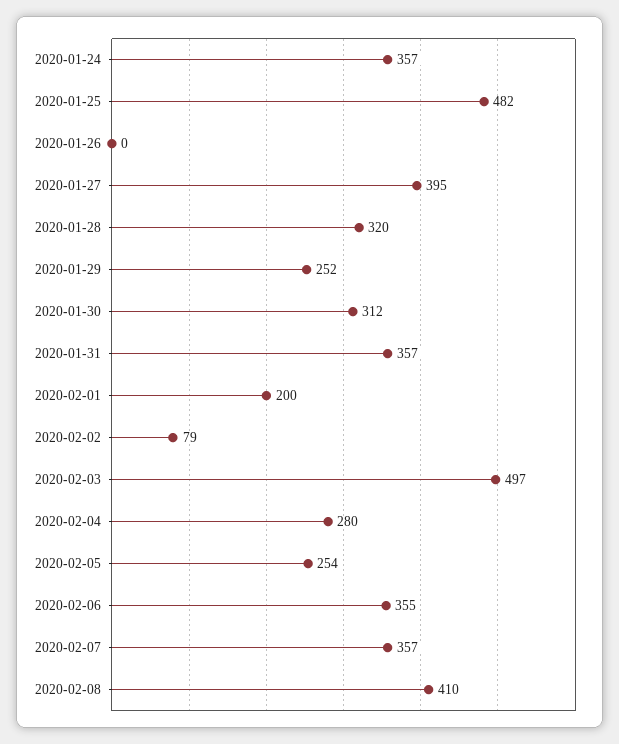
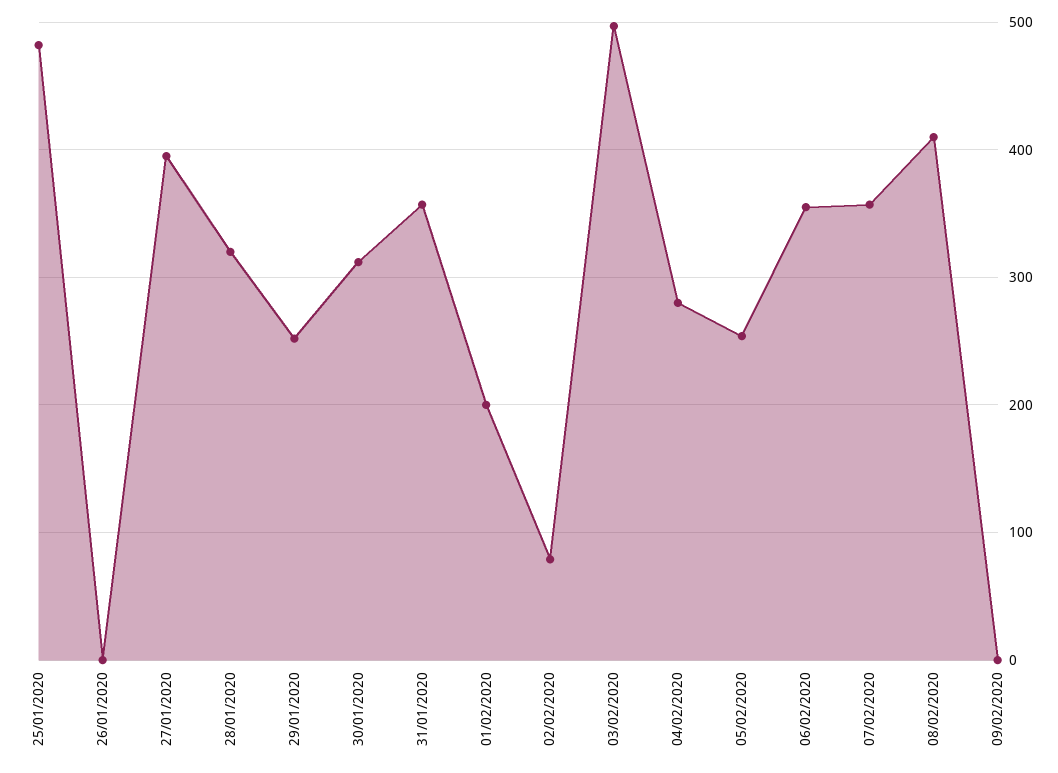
2020-01-24: 357 -> none
09/02/2020: none -> 0

